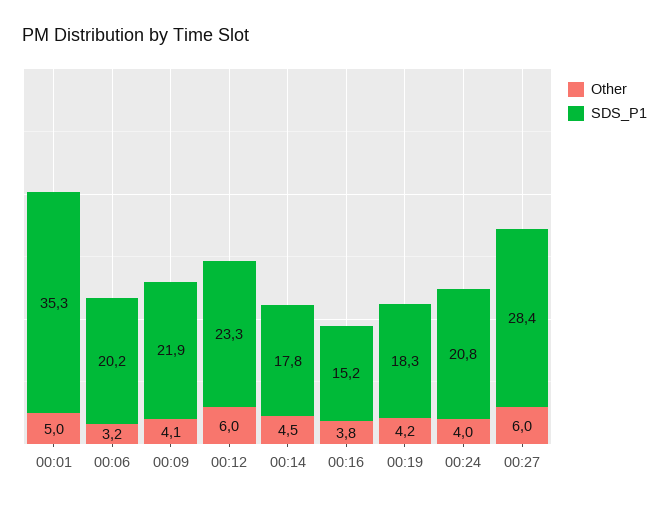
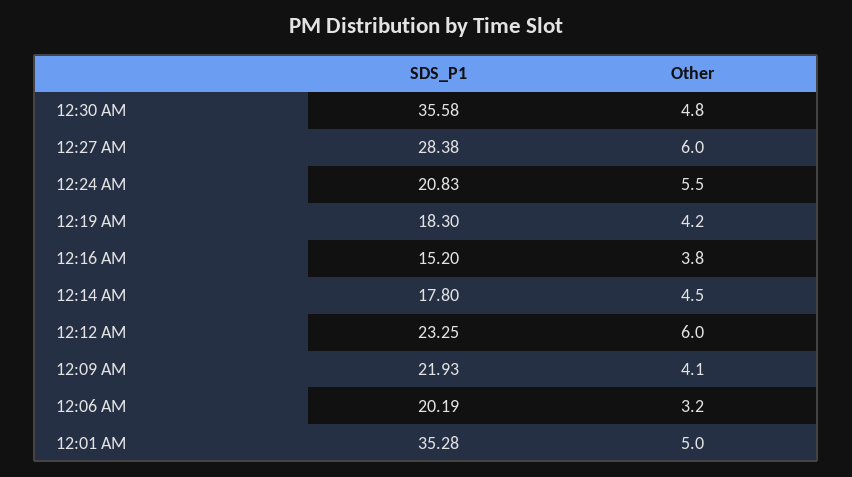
Other, 00:24: 4 -> 5.5
SDS_P1, 12:30 AM: none -> 35.58
Other, 12:30 AM: none -> 4.8

